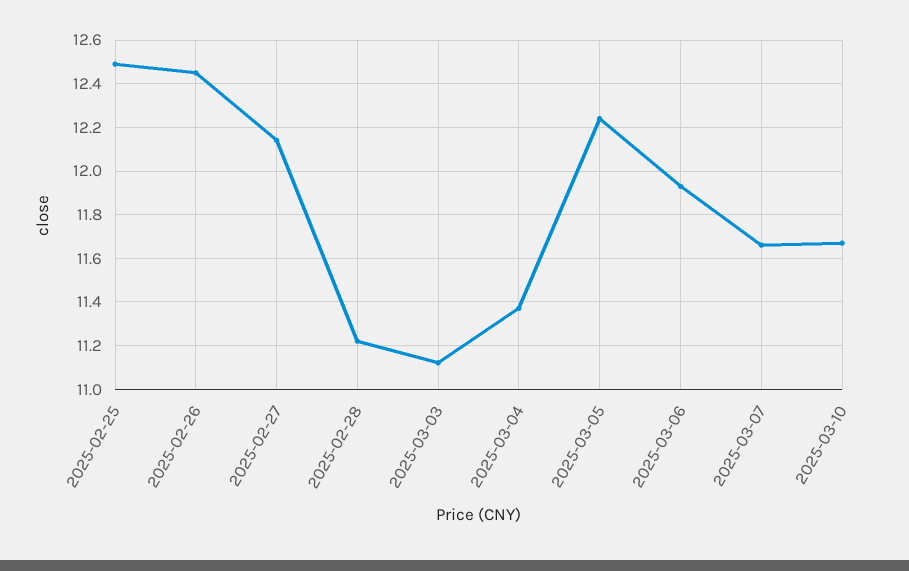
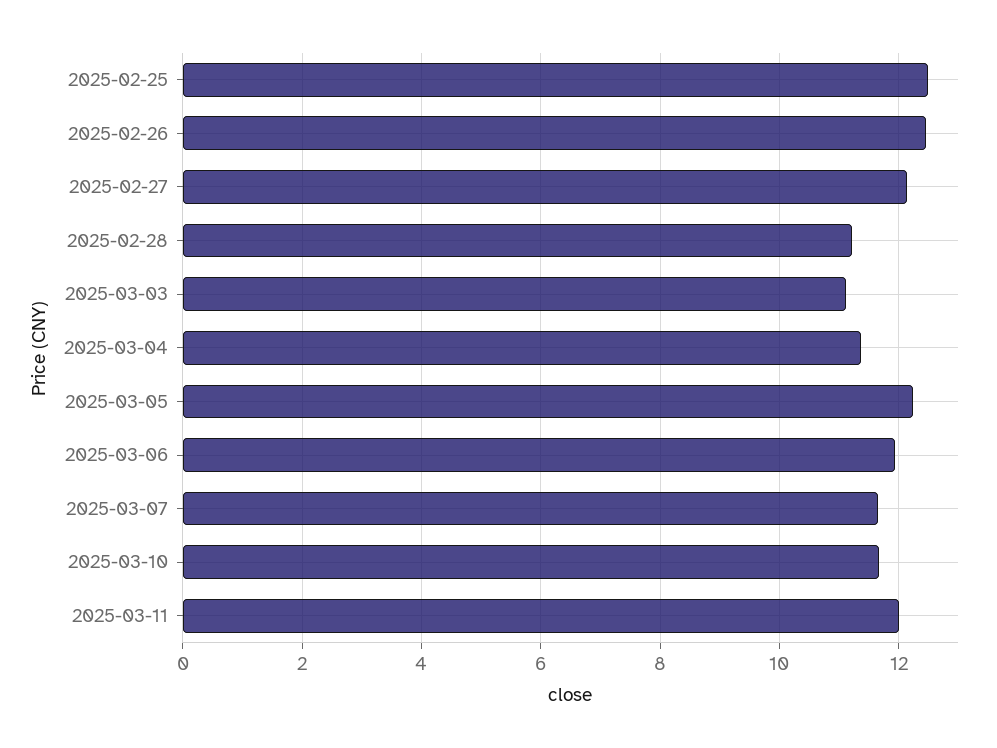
2025-03-11: none -> 12

